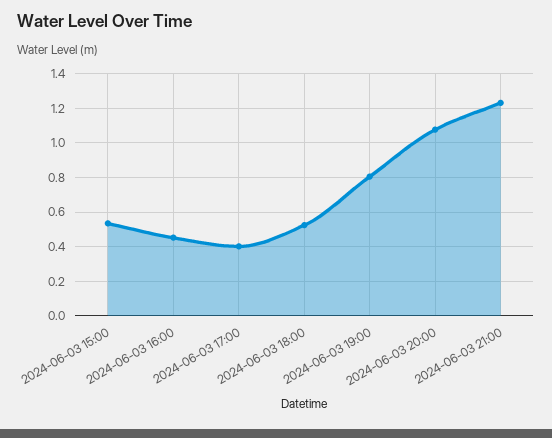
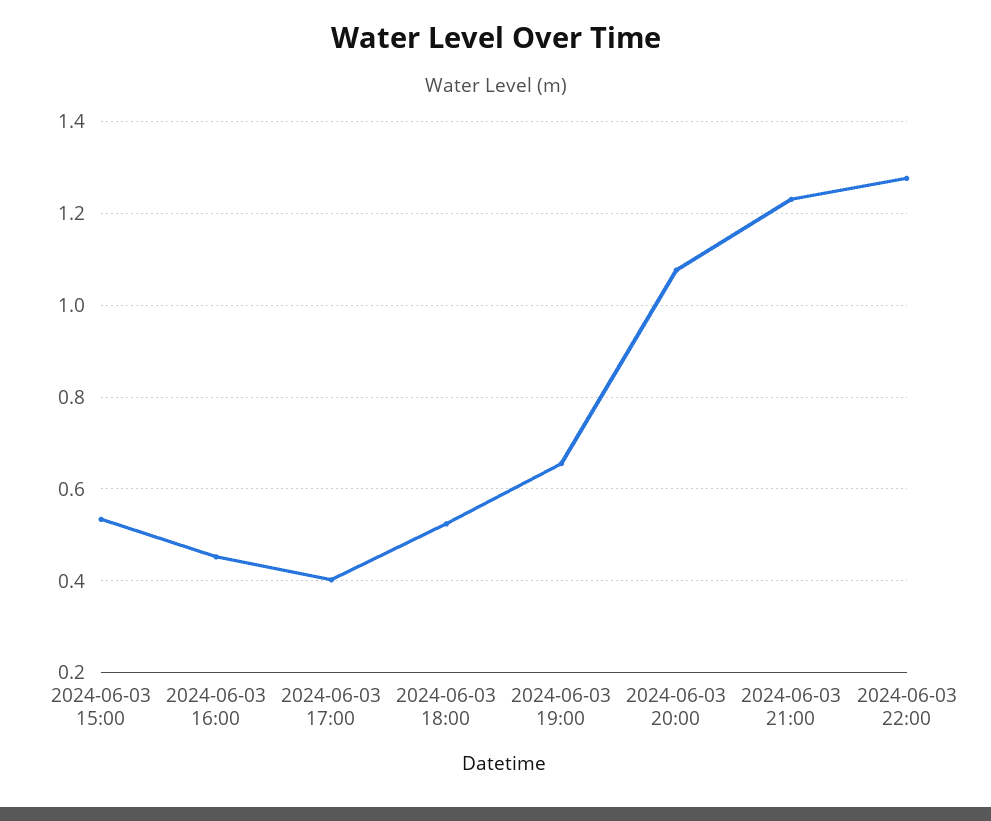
2024-06-03 19:00: 0.8 -> 0.66
2024-06-03 22:00: none -> 1.28

